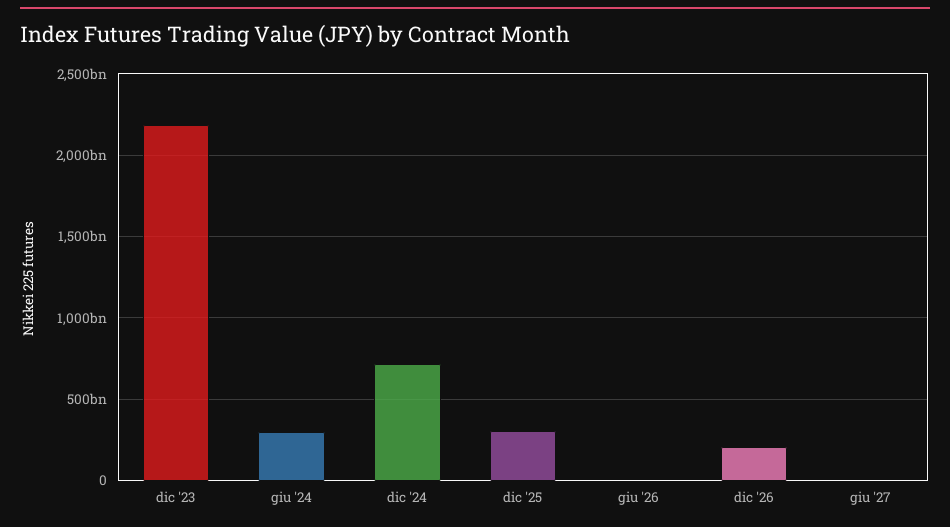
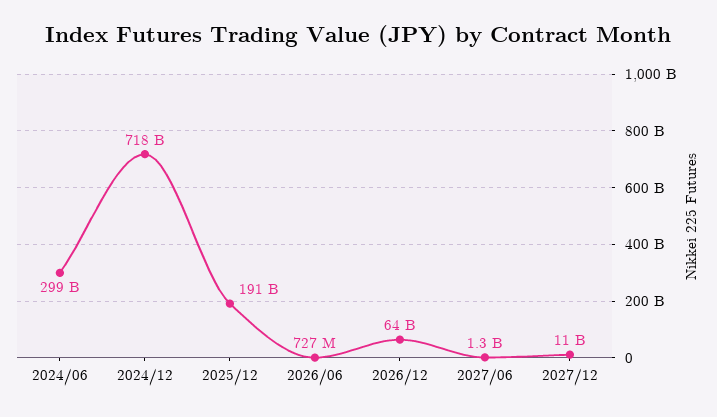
dic '23: 2200000000000 -> none
dic '25: 300000000000 -> 191000000000
dic '26: 200000000000 -> 64000000000
2027/12: none -> 11000000000

